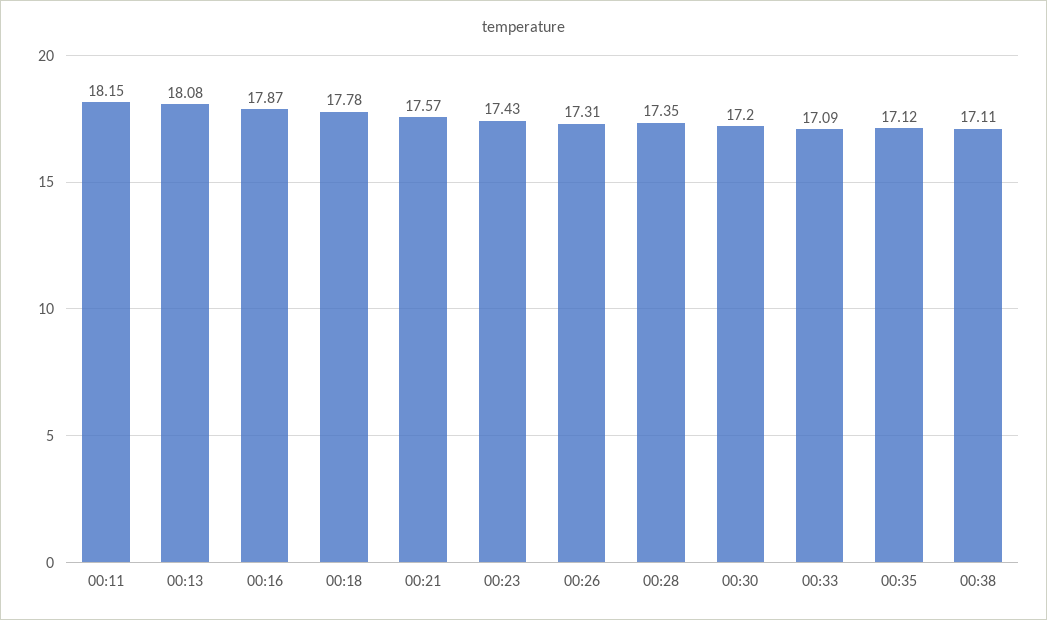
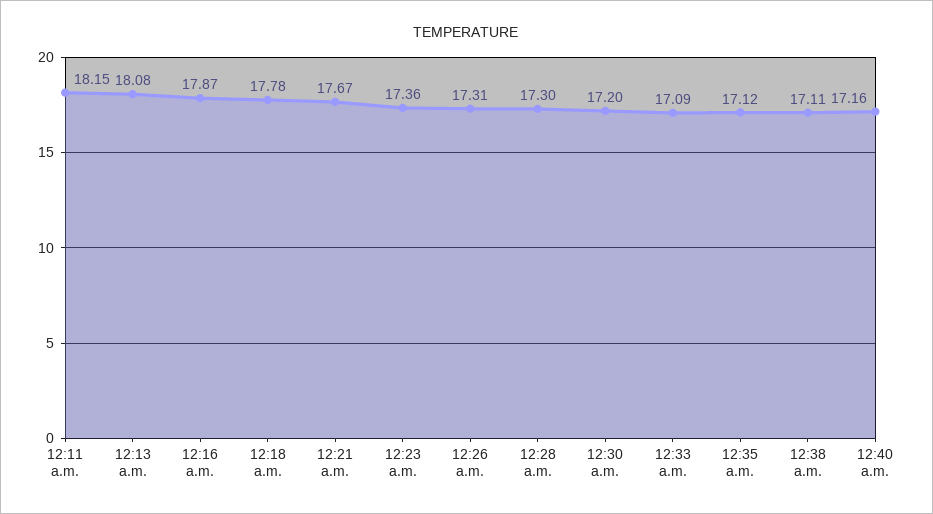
00:21: 17.57 -> 17.67
00:23: 17.43 -> 17.36
00:28: 17.35 -> 17.3
12:40 a.m.: none -> 17.16

